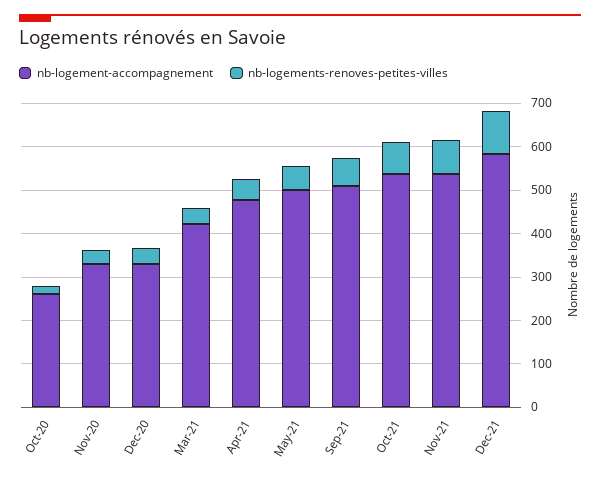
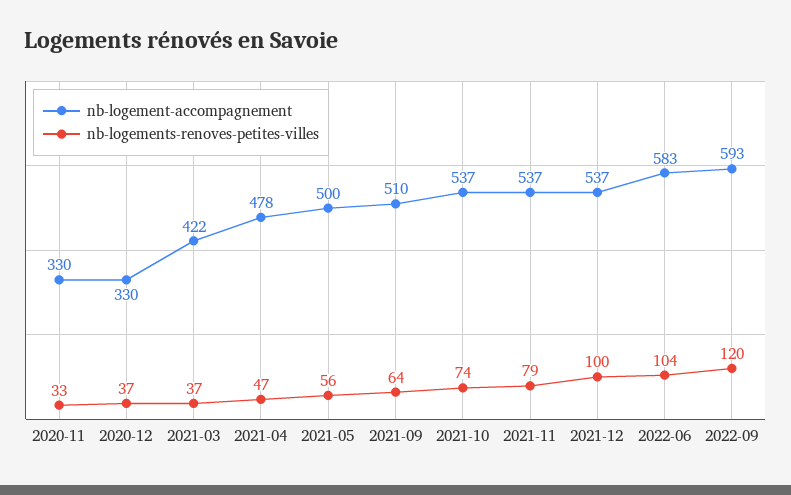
nb-logement-accompagnement, Oct-20: 260 -> none
nb-logements-renoves-petites-villes, Oct-20: 20 -> none
nb-logement-accompagnement, Dec-21: 580 -> 537
nb-logement-accompagnement, 2022-06: none -> 583
nb-logements-renoves-petites-villes, 2022-06: none -> 104
nb-logement-accompagnement, 2022-09: none -> 593
nb-logements-renoves-petites-villes, 2022-09: none -> 120

